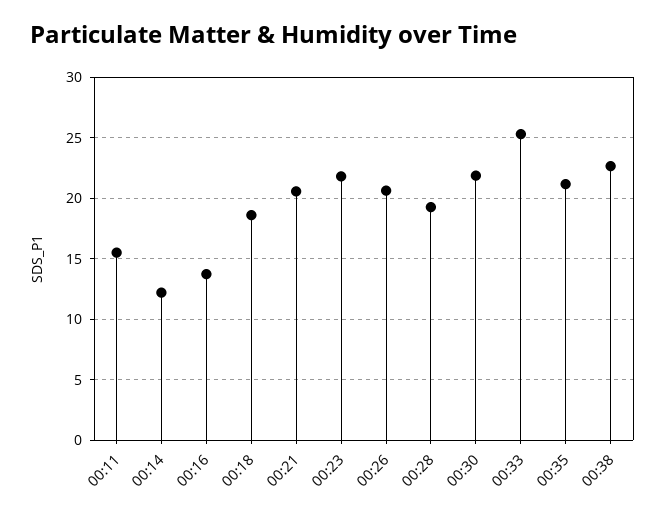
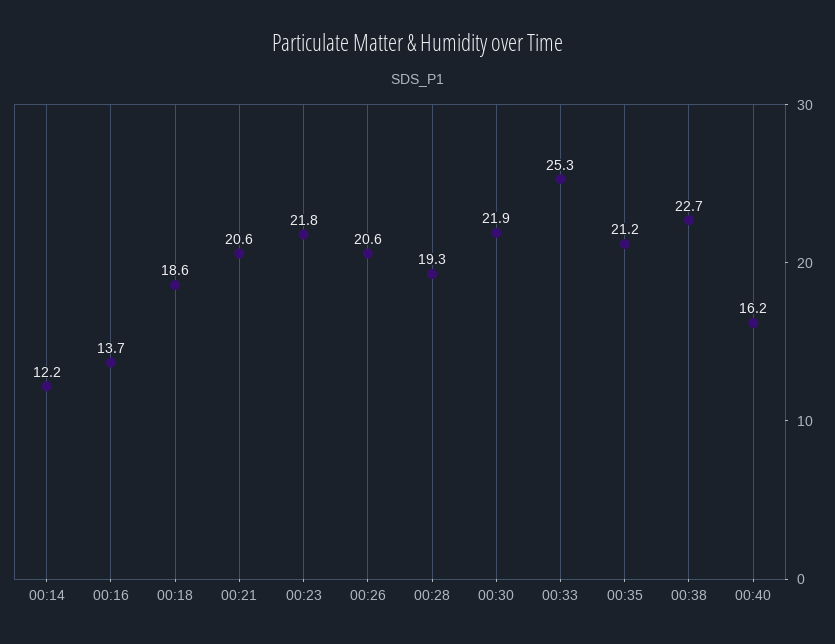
00:11: 15.5 -> none
00:40: none -> 16.2

